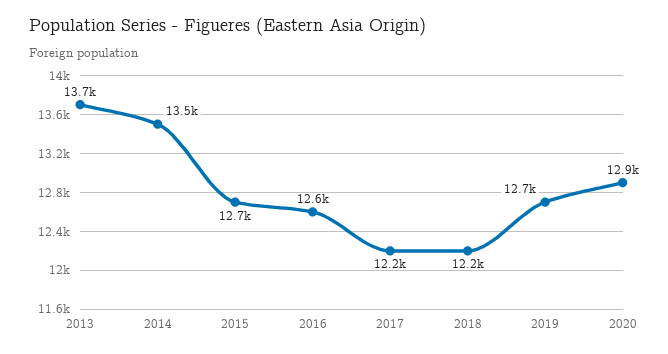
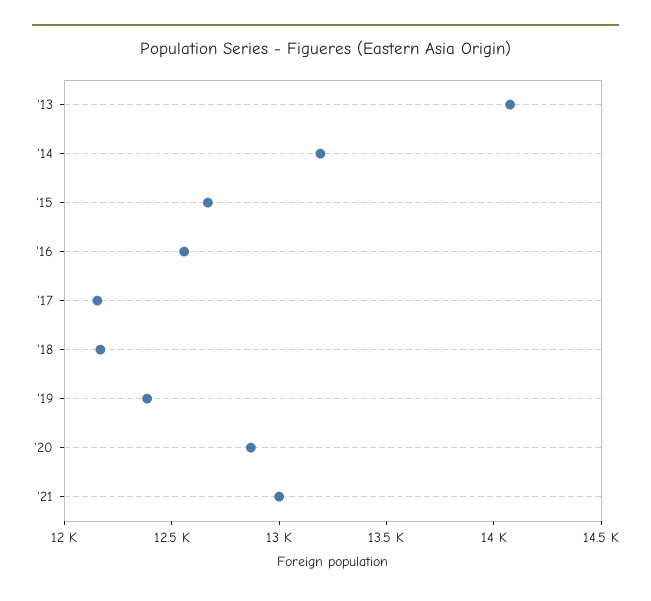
2013: 13700 -> 14100
2014: 13500 -> 13200
2019: 12700 -> 12400
'21: none -> 13000

